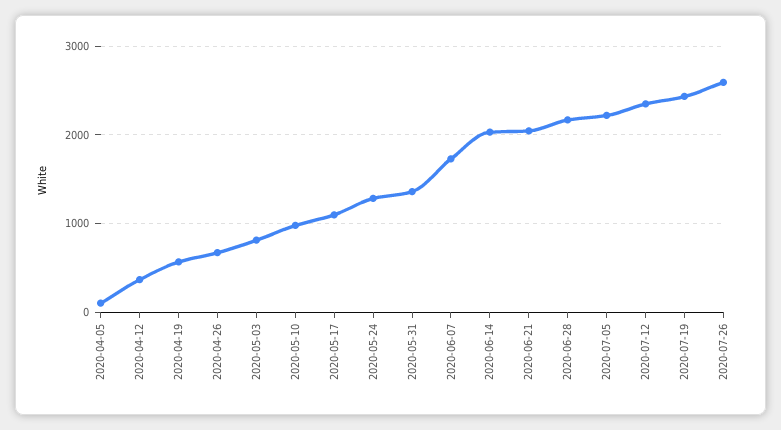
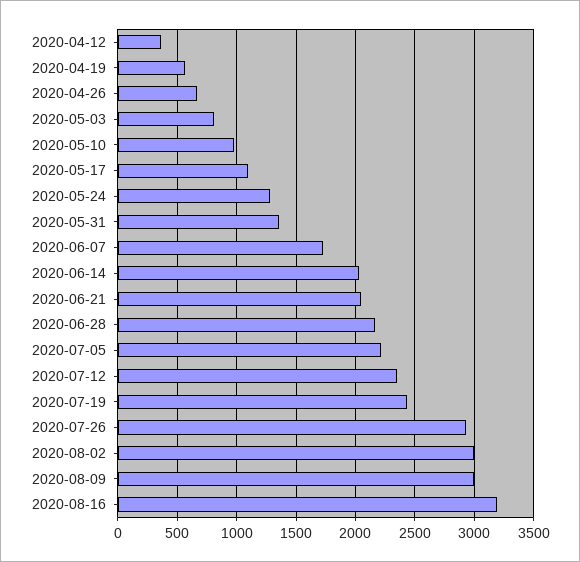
2020-04-05: 100 -> none
2020-07-26: 2600 -> 2900
2020-08-02: none -> 3000
2020-08-09: none -> 3000
2020-08-16: none -> 3200

